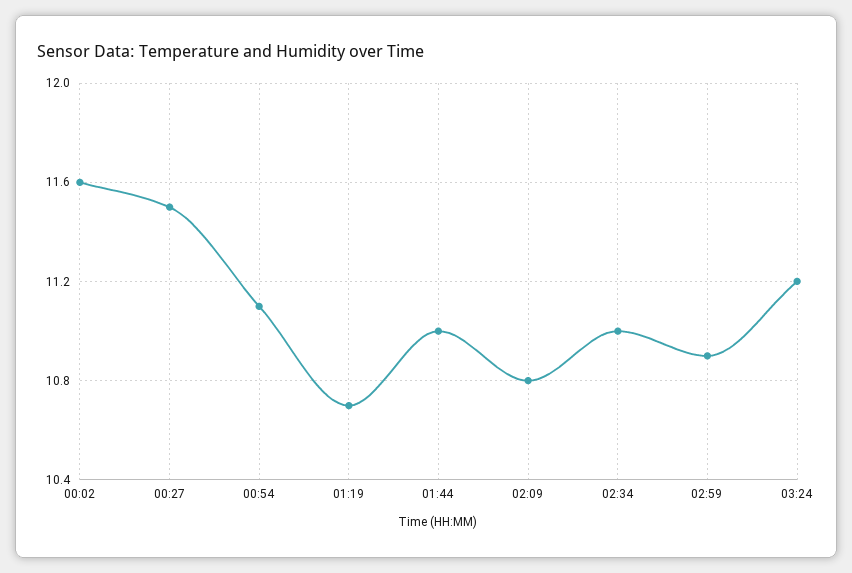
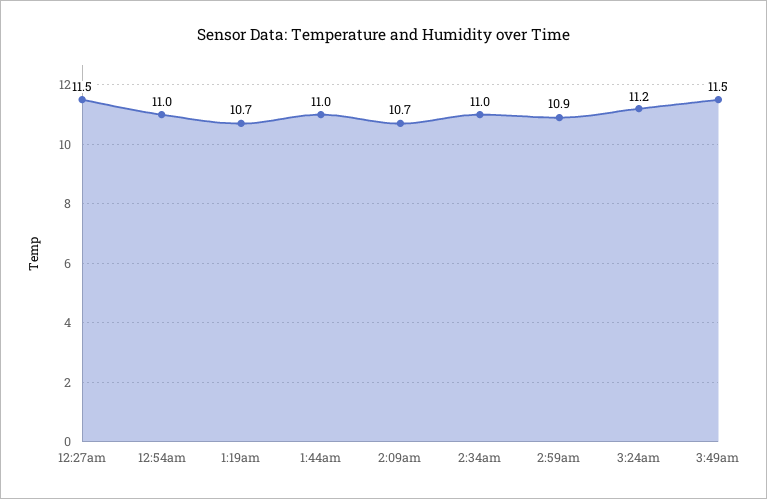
00:02: 11.6 -> none
00:54: 11.1 -> 11
02:09: 10.8 -> 10.7
3:49am: none -> 11.5

